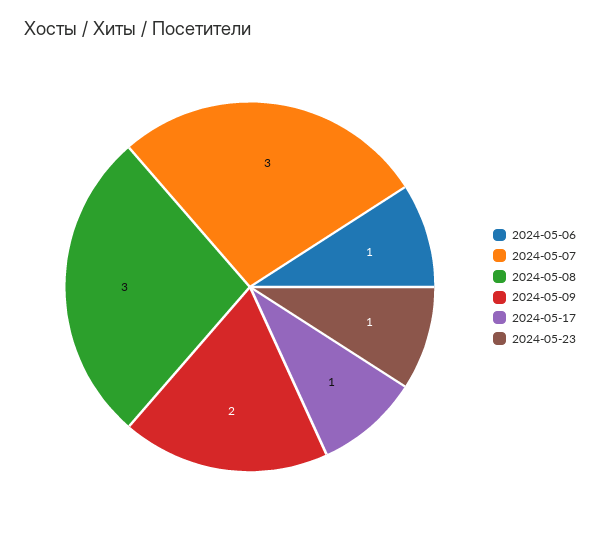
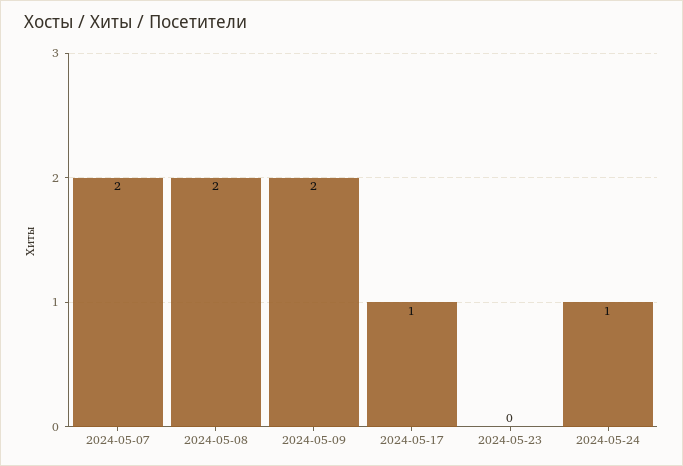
2024-05-06: 1 -> none
2024-05-07: 3 -> 2
2024-05-08: 3 -> 2
2024-05-23: 1 -> 0
2024-05-24: none -> 1

